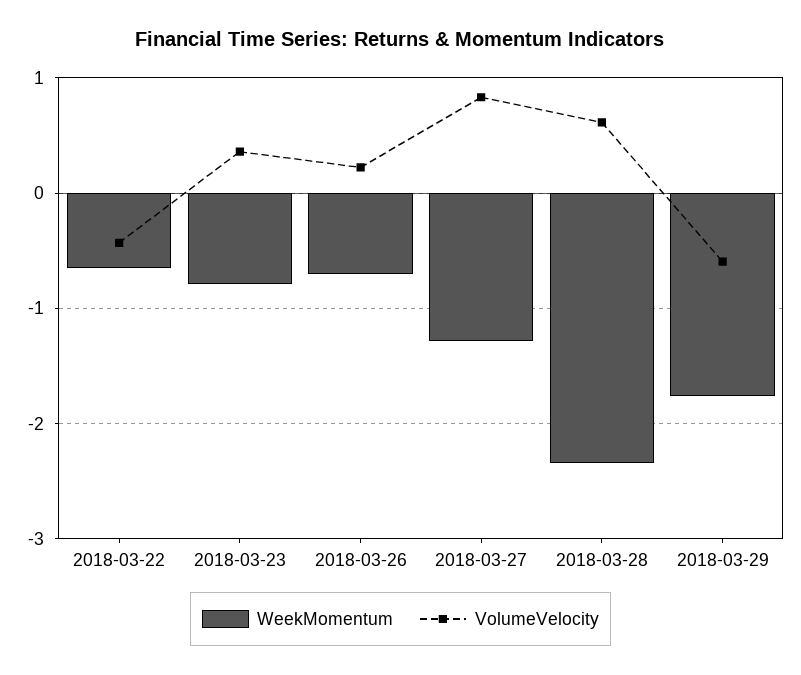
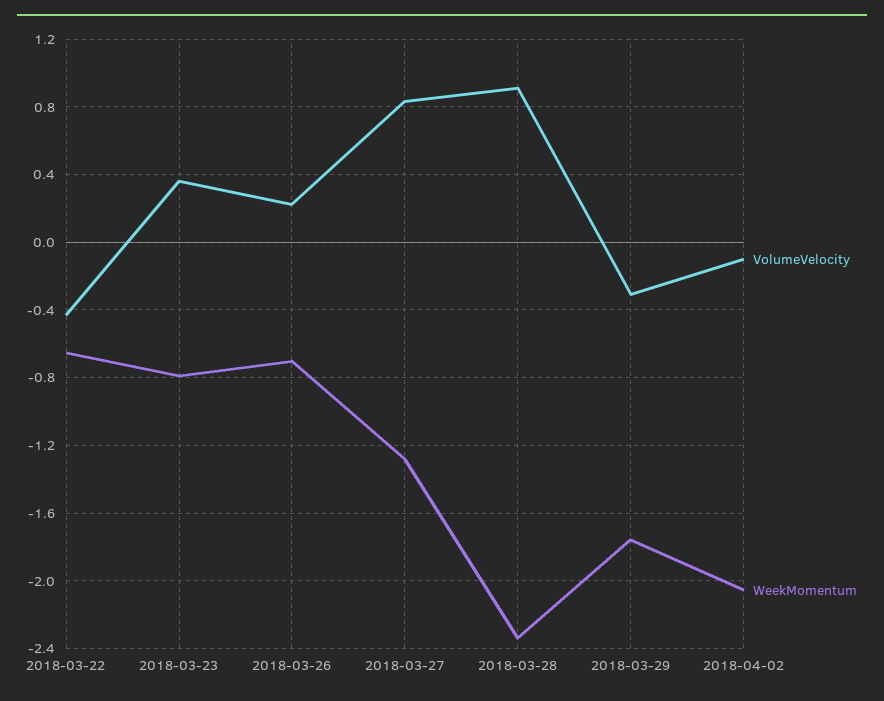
VolumeVelocity, 2018-03-28: 0.6 -> 0.9
VolumeVelocity, 2018-03-29: -0.6 -> -0.3
VolumeVelocity, 2018-04-02: none -> -0.1
WeekMomentum, 2018-04-02: none -> -2.05

